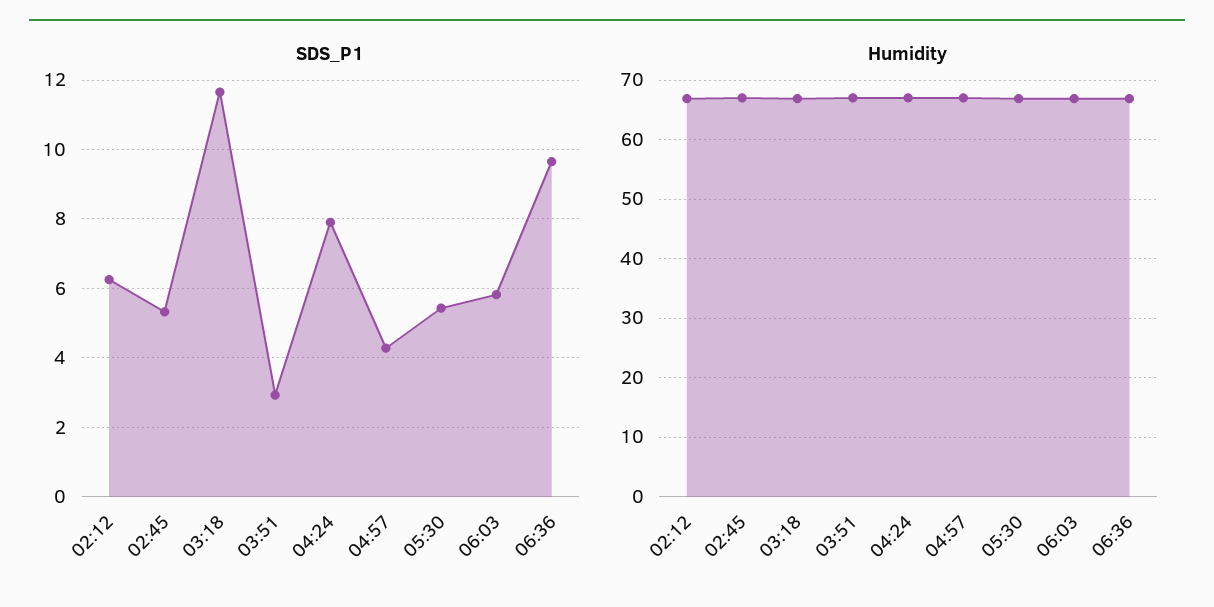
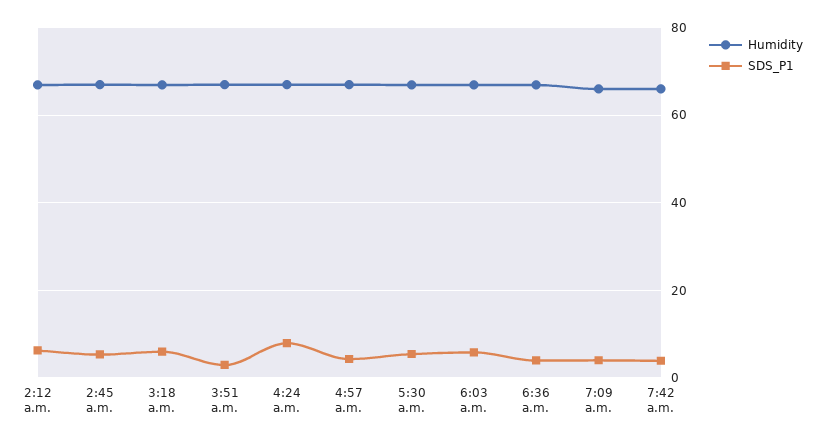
SDS_P1, 03:18: 11.6 -> 6
SDS_P1, 06:36: 9.6 -> 4
Humidity, 7:09 a.m.: none -> 66
SDS_P1, 7:09 a.m.: none -> 4
Humidity, 7:42 a.m.: none -> 66
SDS_P1, 7:42 a.m.: none -> 4

